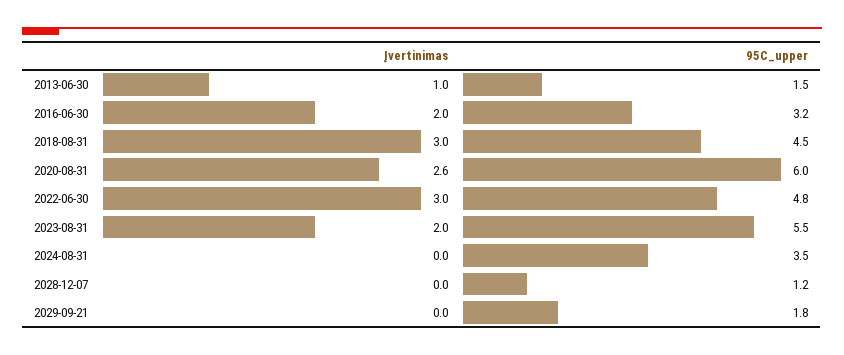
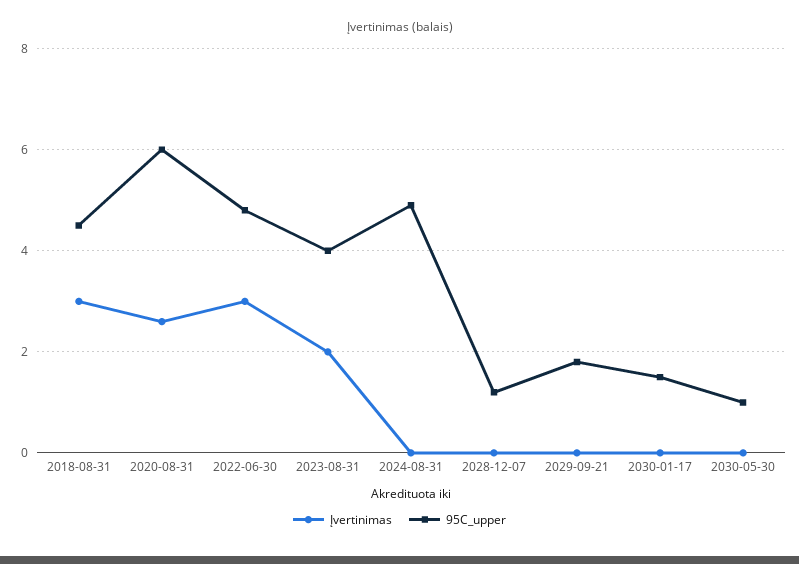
Įvertinimas, 2013-06-30: 1 -> none
95C_upper, 2013-06-30: 1.5 -> none
Įvertinimas, 2016-06-30: 2 -> none
95C_upper, 2016-06-30: 3.2 -> none
95C_upper, 2023-08-31: 5.5 -> 4
95C_upper, 2024-08-31: 3.5 -> 5
Įvertinimas, 2030-01-17: none -> 0
95C_upper, 2030-01-17: none -> 1.5
Įvertinimas, 2030-05-30: none -> 0
95C_upper, 2030-05-30: none -> 1

